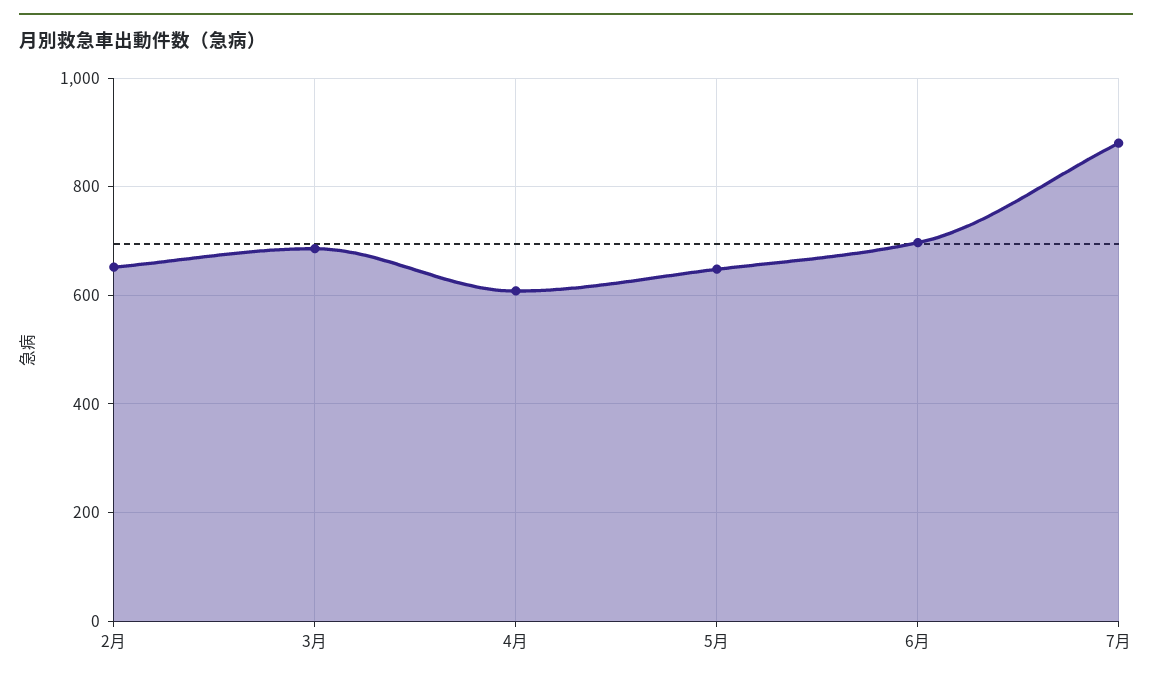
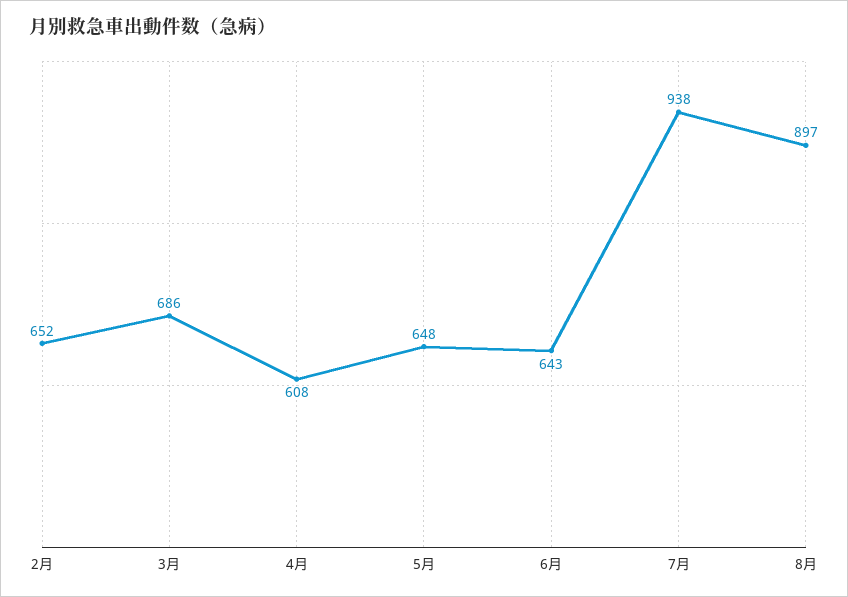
6月: 700 -> 643
7月: 880 -> 938
8月: none -> 897

